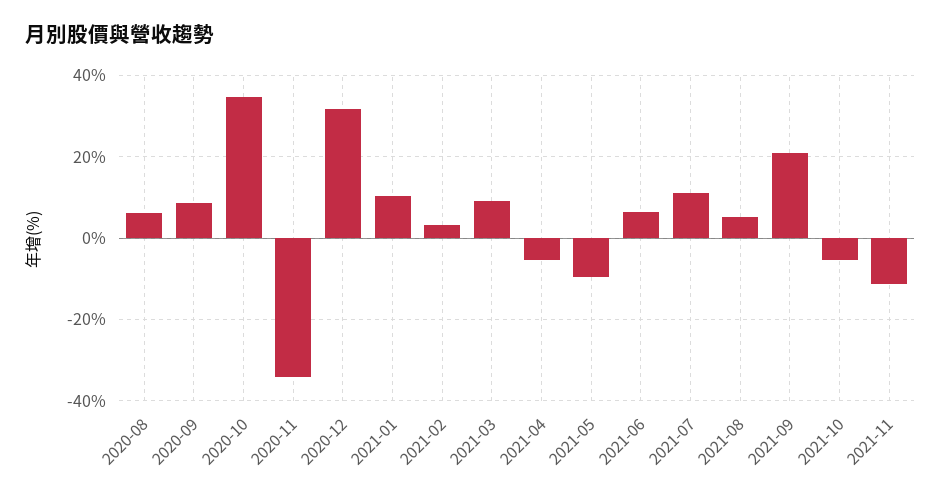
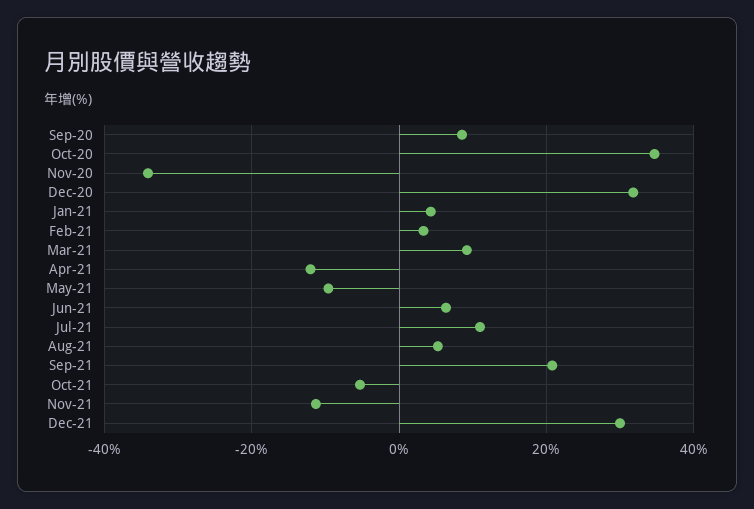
2020-08: 6 -> none
2021-01: 10 -> 4
2021-04: -6 -> -12
Dec-21: none -> 30

